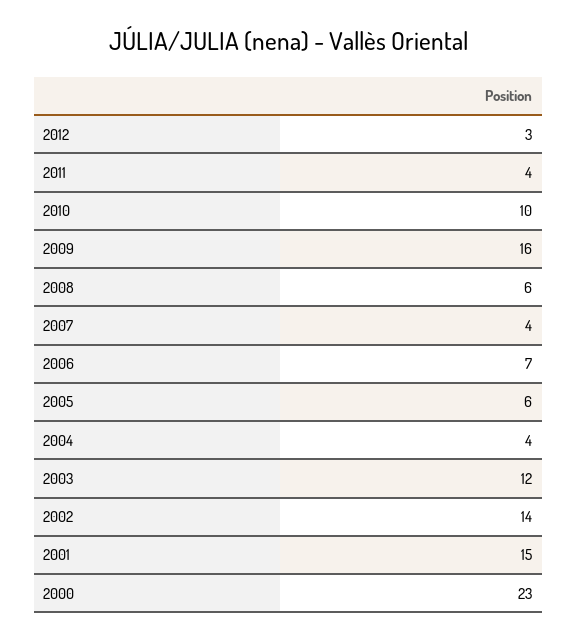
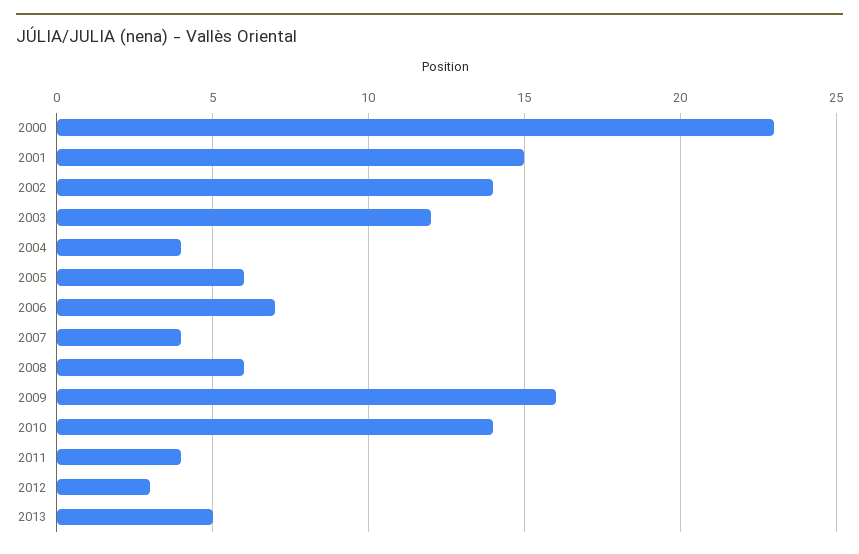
2010: 10 -> 14
2013: none -> 5

